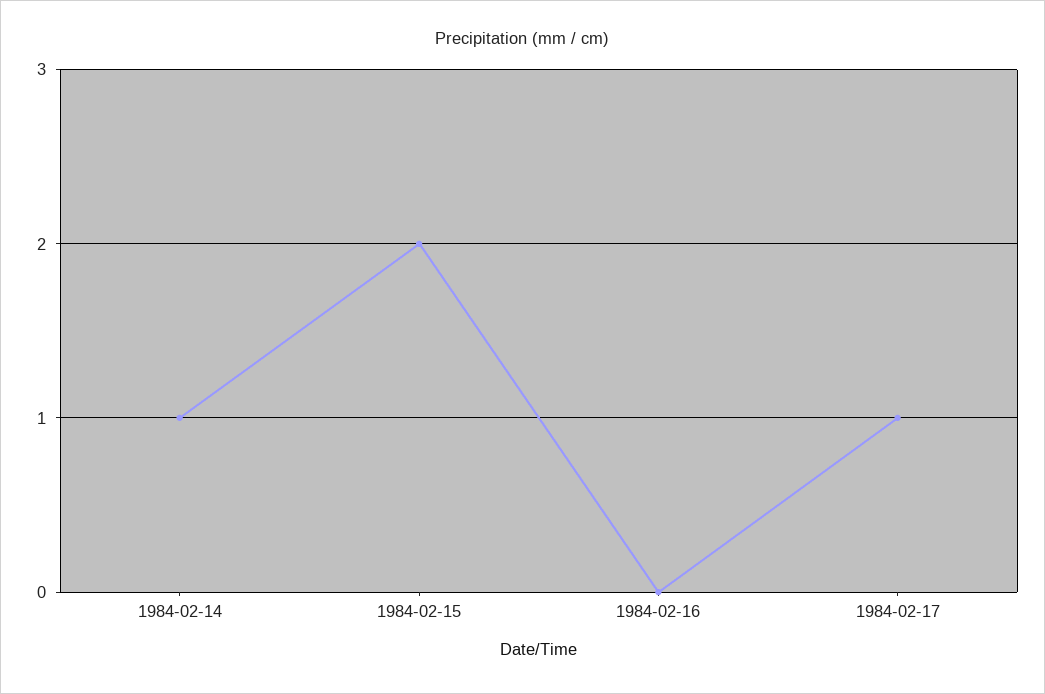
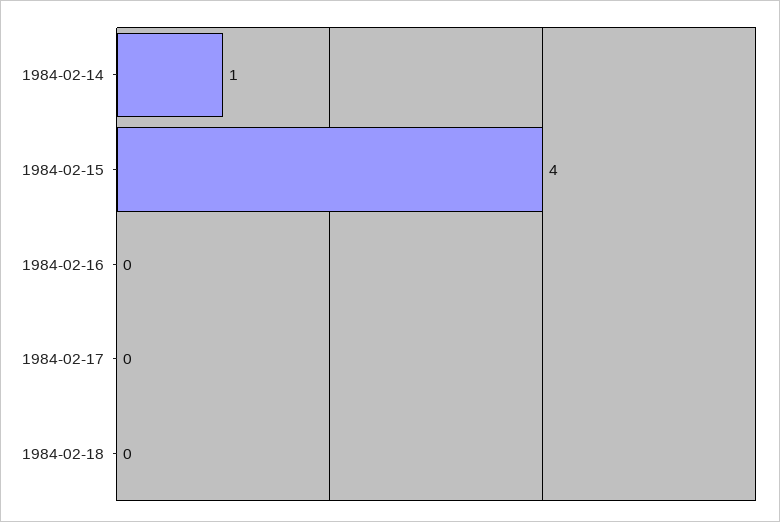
1984-02-15: 2 -> 4
1984-02-17: 1 -> 0
1984-02-18: none -> 0

